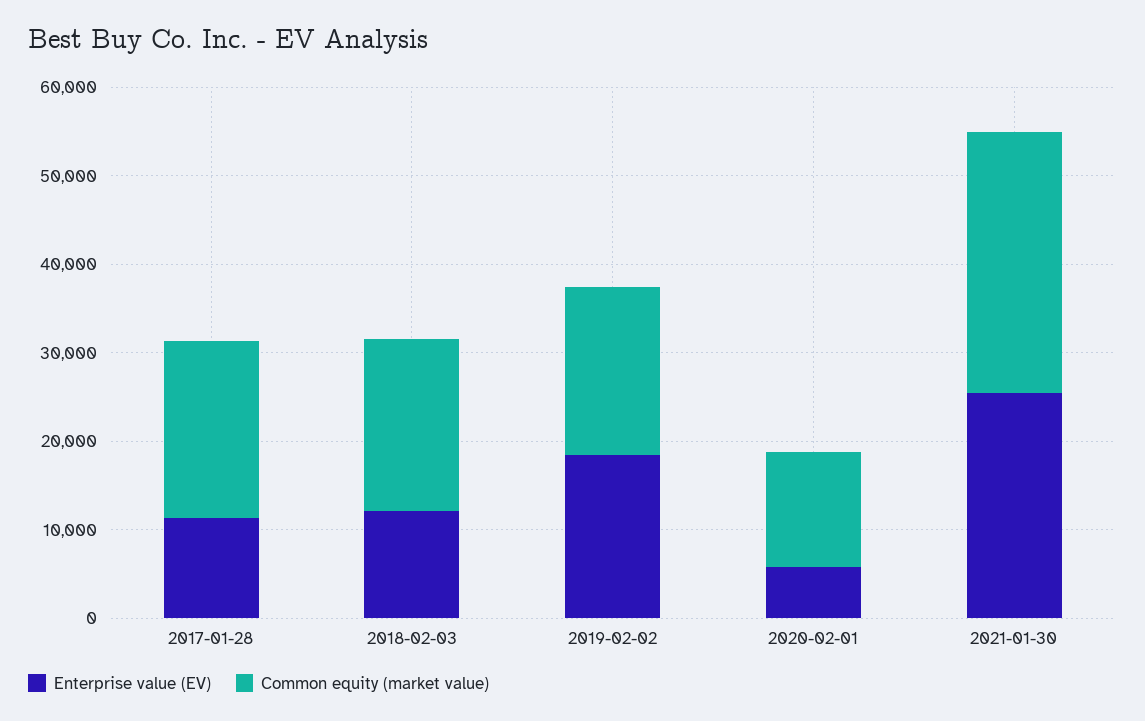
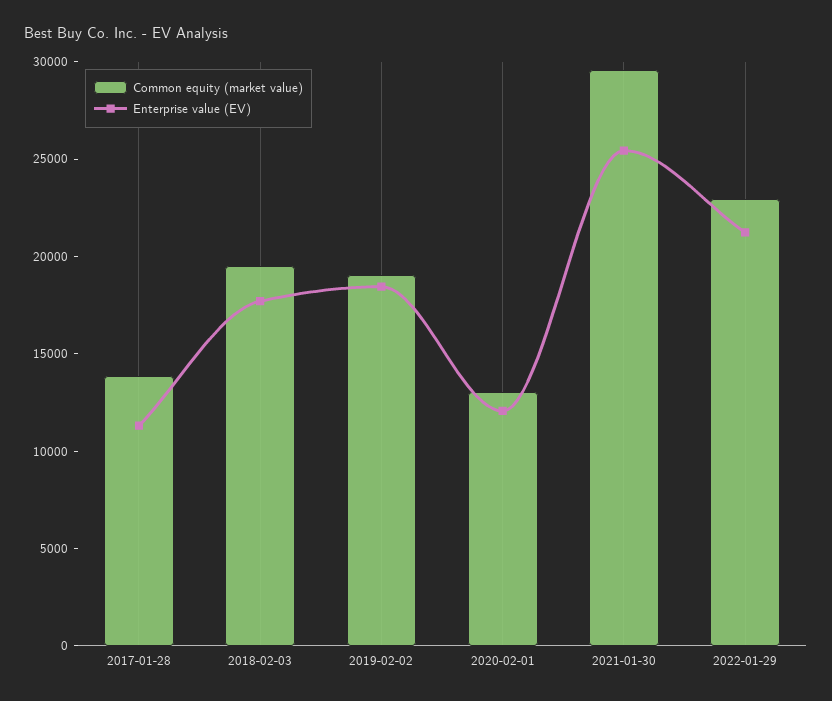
Common equity (market value), 2017-01-28: 20000 -> 14000
Enterprise value (EV), 2018-02-03: 12000 -> 18000
Enterprise value (EV), 2020-02-01: 6000 -> 12000
Common equity (market value), 2022-01-29: none -> 23000
Enterprise value (EV), 2022-01-29: none -> 21000

